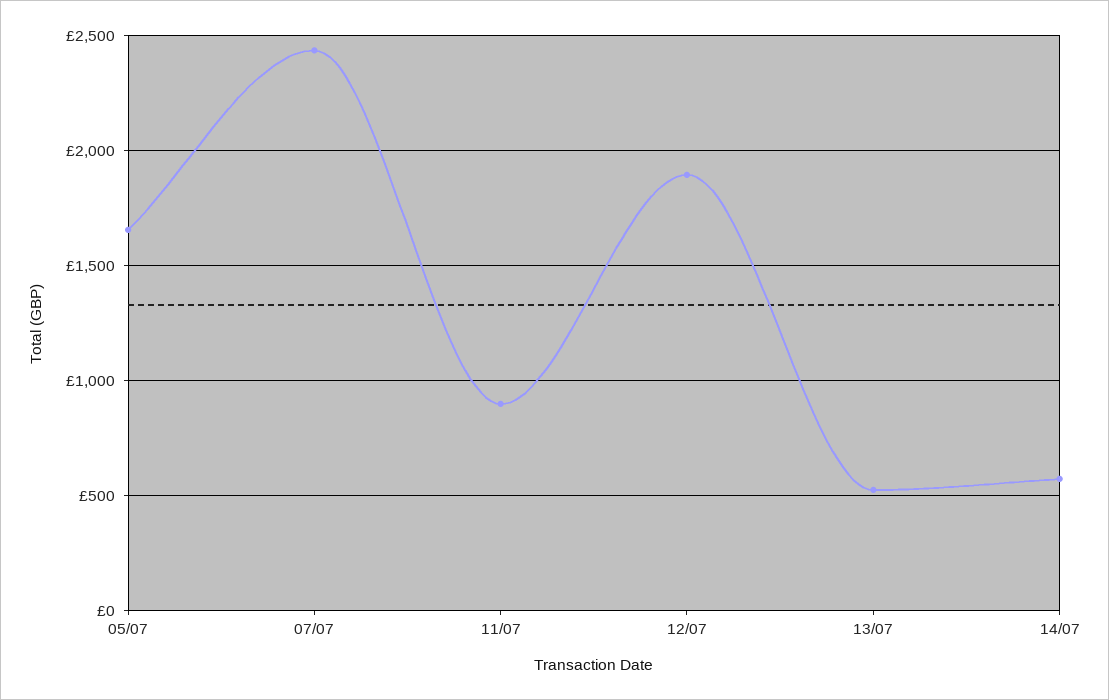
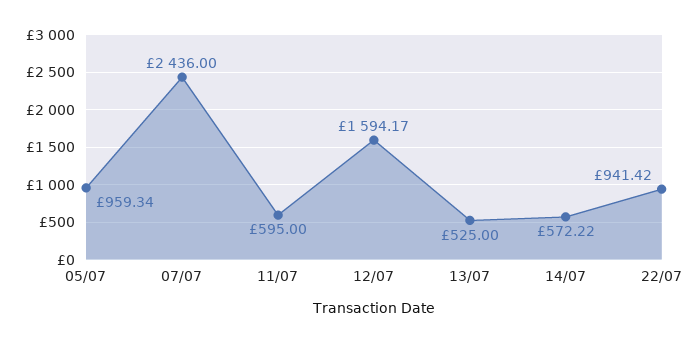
05/07: 1650 -> 959.34
11/07: 900 -> 595
12/07: 1900 -> 1594.17
22/07: none -> 941.42

